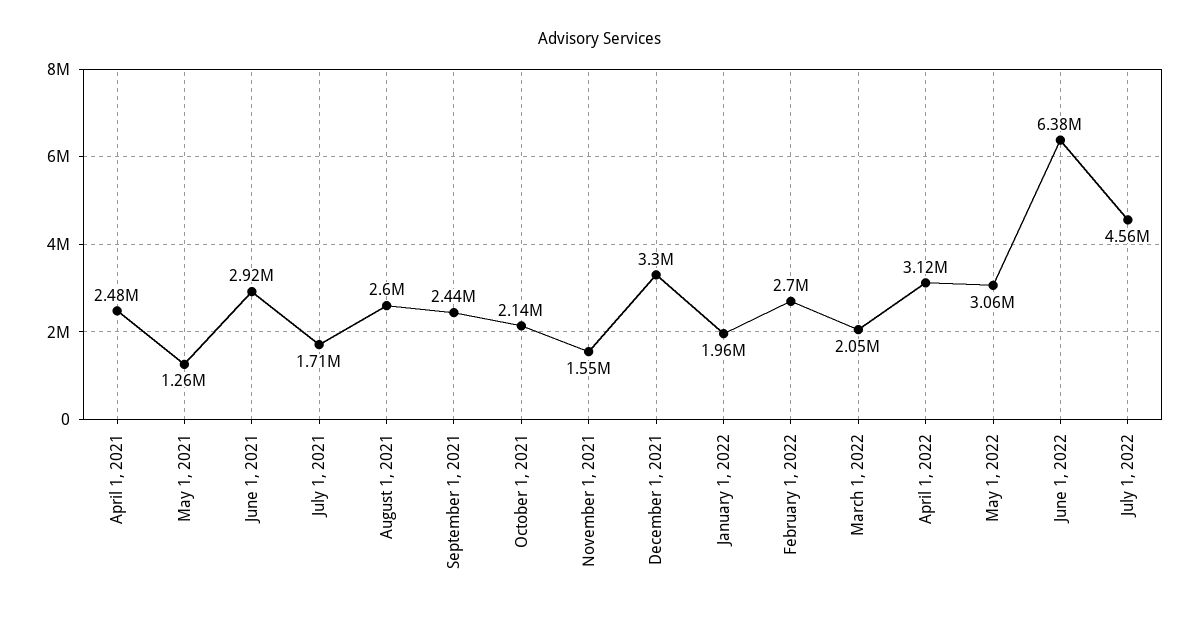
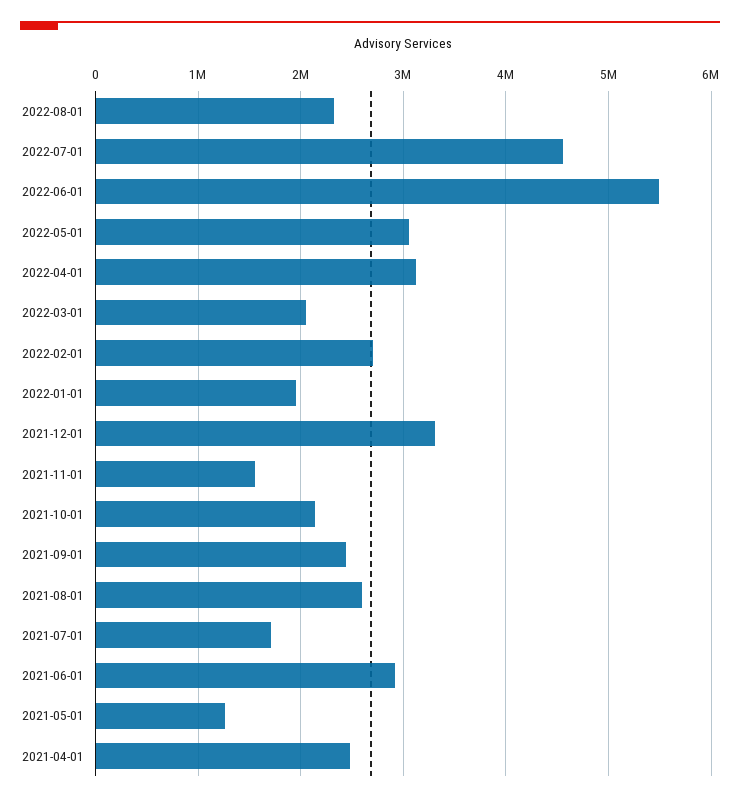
June 1, 2022: 6380000 -> 5500000
2022-08-01: none -> 2300000

